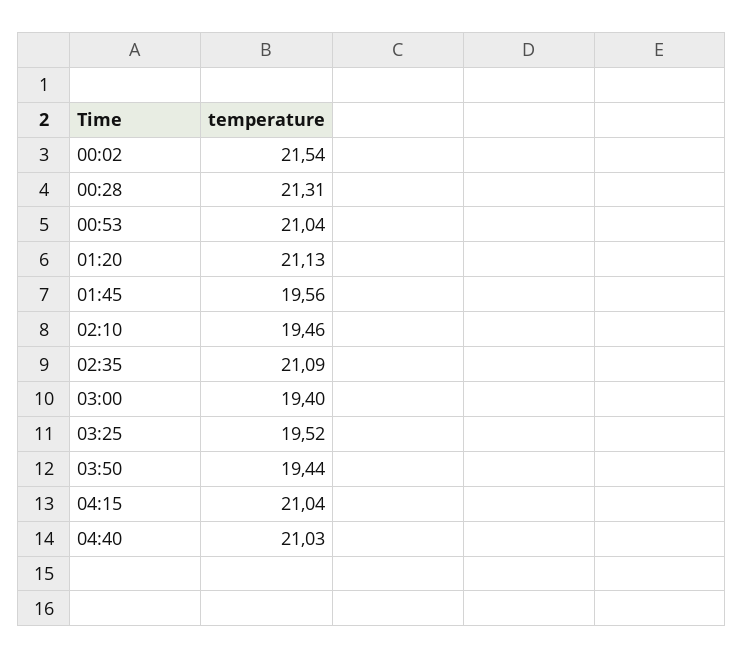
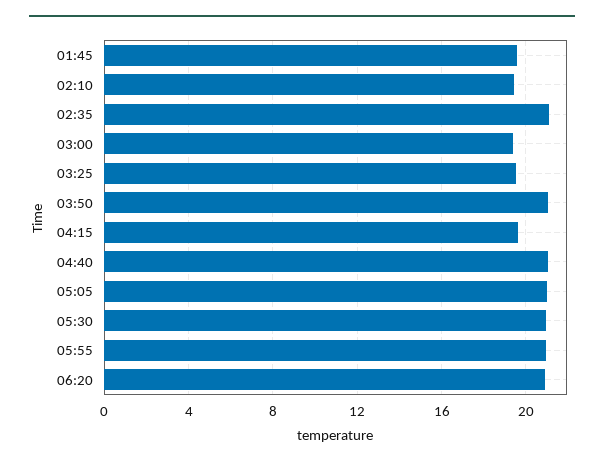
00:02: 21.54 -> none
00:28: 21.31 -> none
00:53: 21.04 -> none
01:20: 21.13 -> none
03:50: 19.44 -> 21
04:15: 21.04 -> 19.5
05:05: none -> 21
05:30: none -> 21
05:55: none -> 21
06:20: none -> 21

